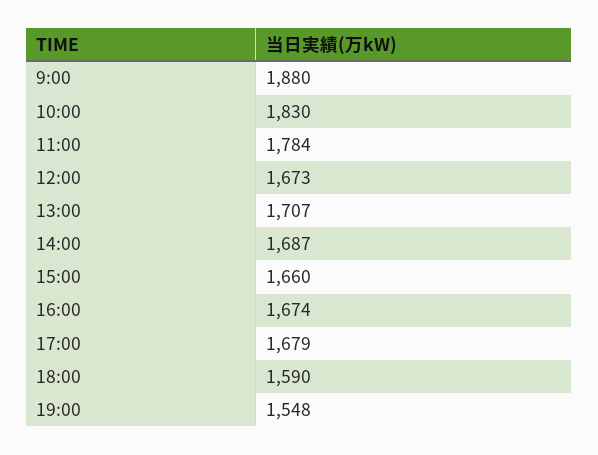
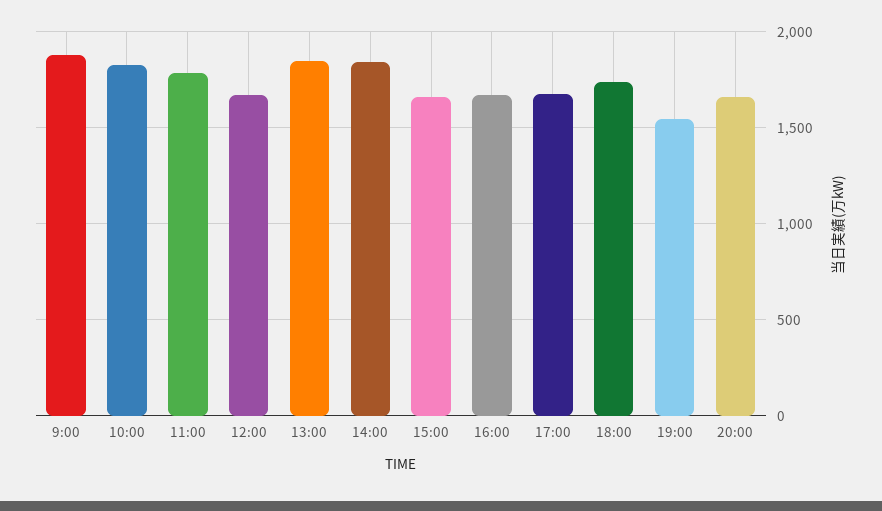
13:00: 1707 -> 1850
14:00: 1687 -> 1850
18:00: 1590 -> 1750
20:00: none -> 1650

